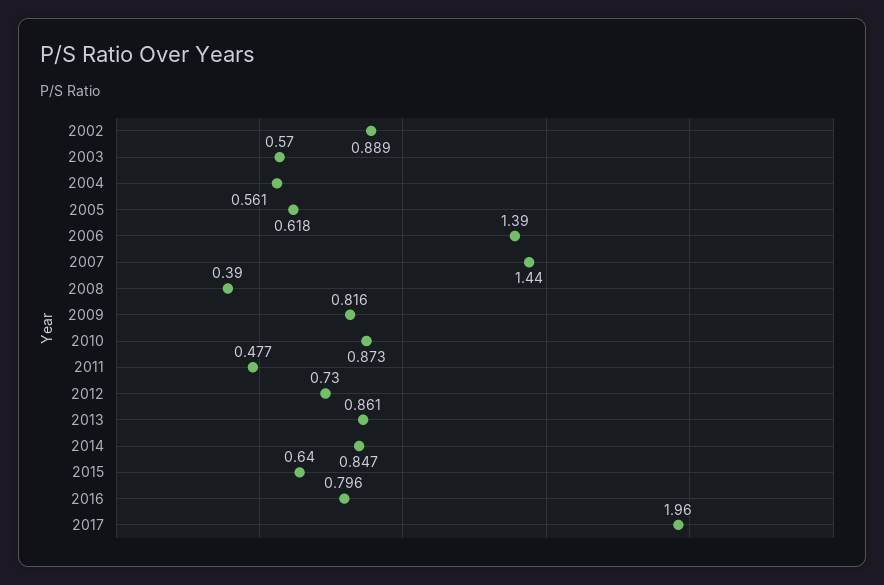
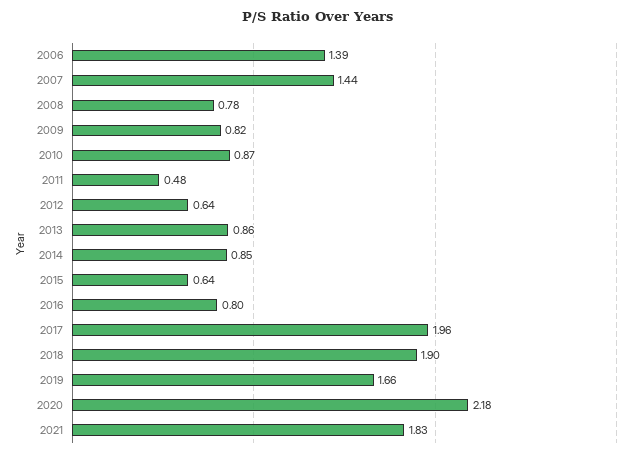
2002: 0.889 -> none
2003: 0.57 -> none
2004: 0.561 -> none
2005: 0.618 -> none
2008: 0.39 -> 0.78
2012: 0.73 -> 0.64
2018: none -> 1.9
2019: none -> 1.66
2020: none -> 2.18
2021: none -> 1.83

